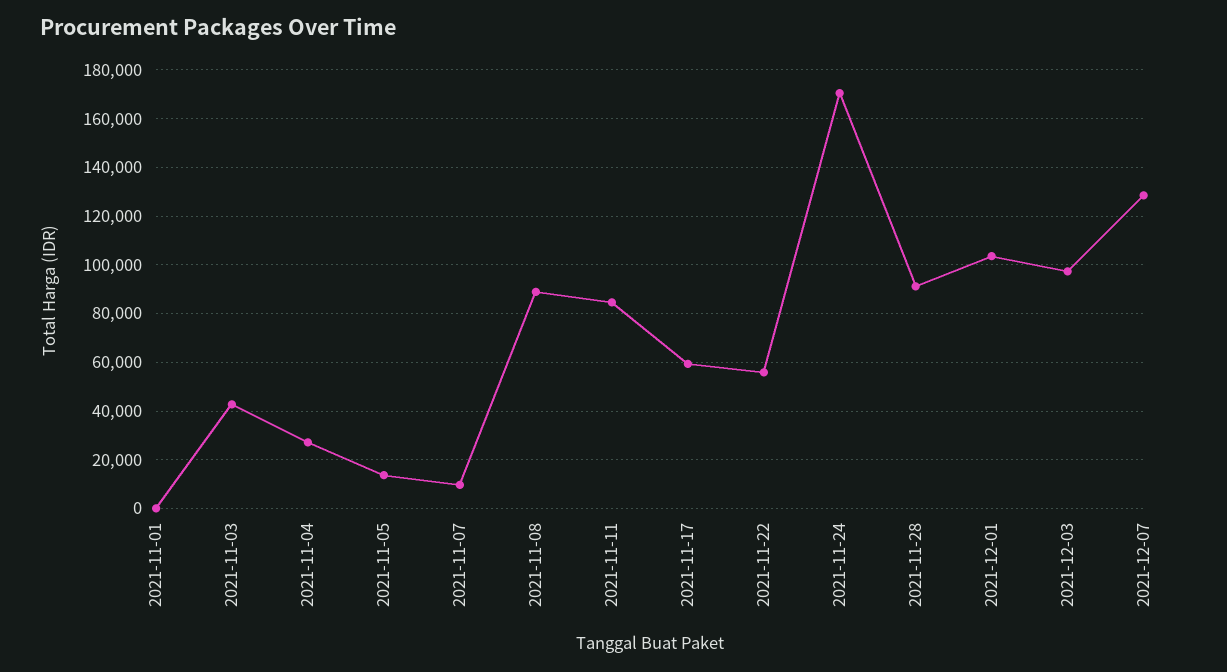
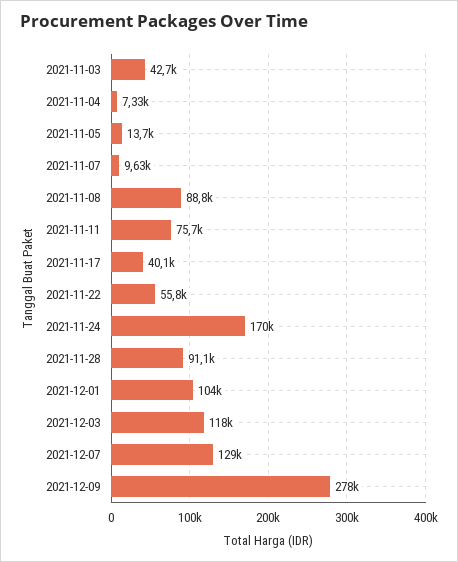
2021-11-01: 0 -> none
2021-11-04: 27500 -> 7330
2021-11-11: 85000 -> 75700
2021-11-17: 60000 -> 40100
2021-12-03: 97500 -> 118000
2021-12-09: none -> 278000

